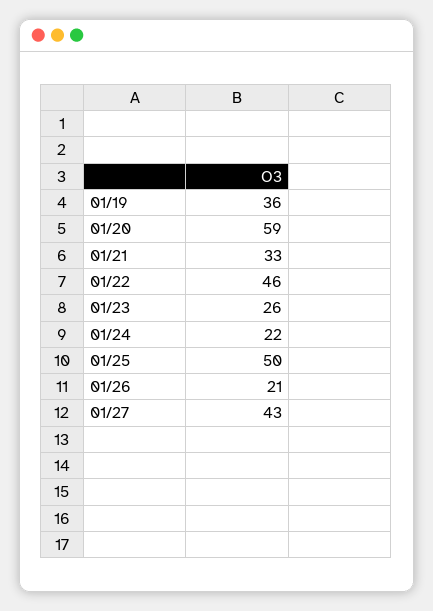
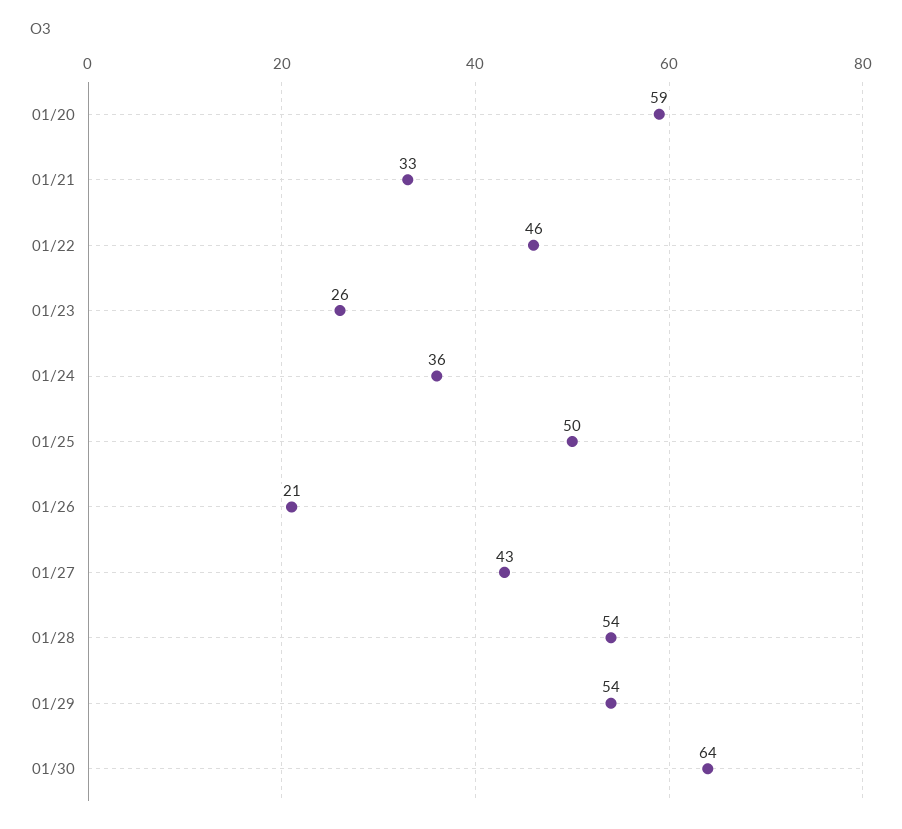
01/19: 36 -> none
01/24: 22 -> 36
01/28: none -> 54
01/29: none -> 54
01/30: none -> 64

